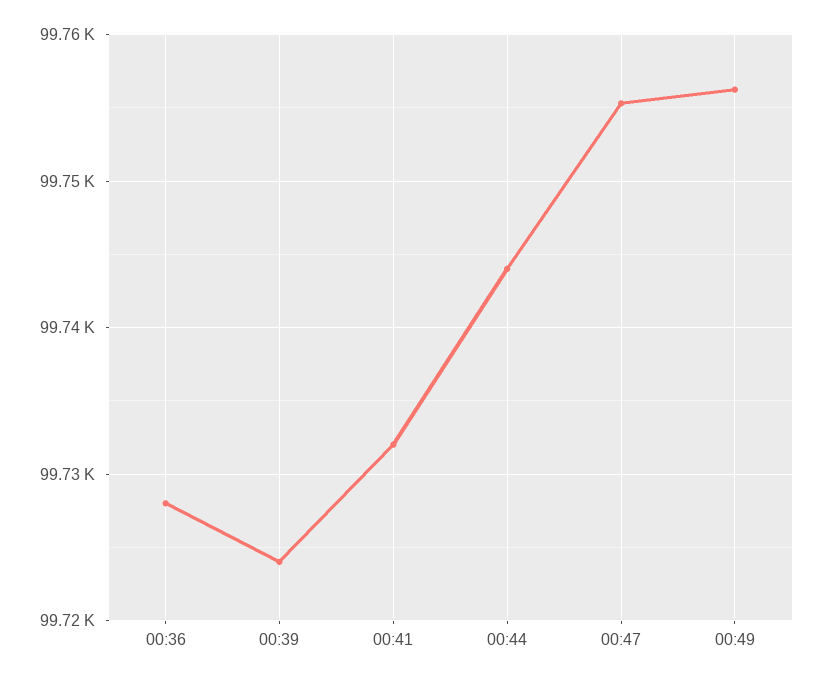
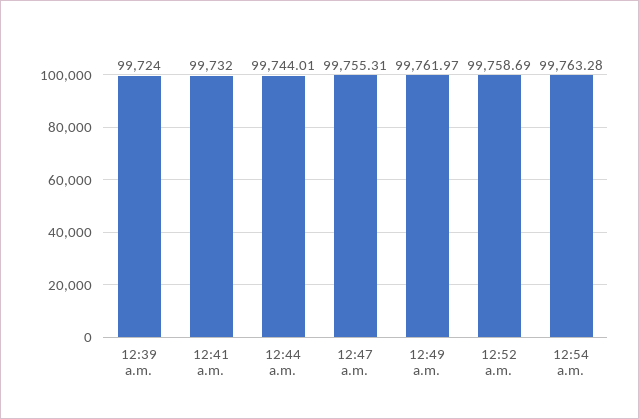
00:36: 99728 -> none
00:49: 99756 -> 99761.97
12:52 a.m.: none -> 99758.69
12:54 a.m.: none -> 99763.28

